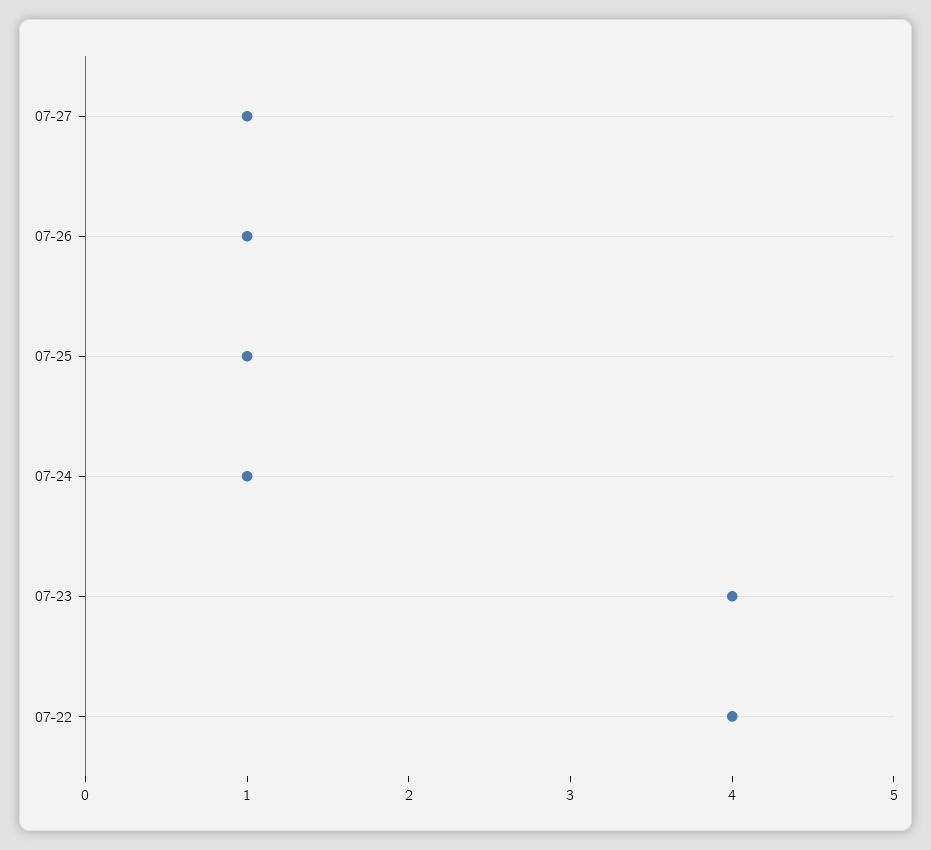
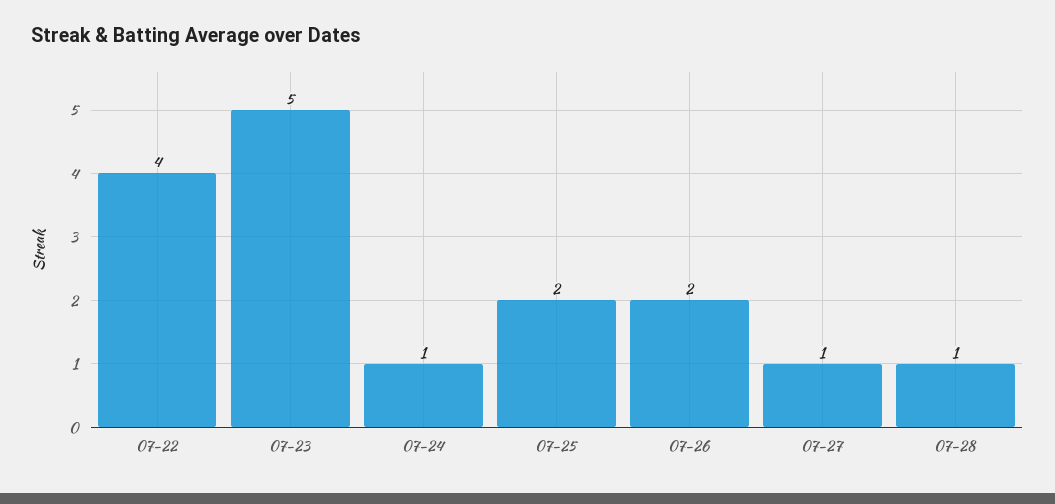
07-26: 1 -> 2
07-25: 1 -> 2
07-23: 4 -> 5
07-28: none -> 1

